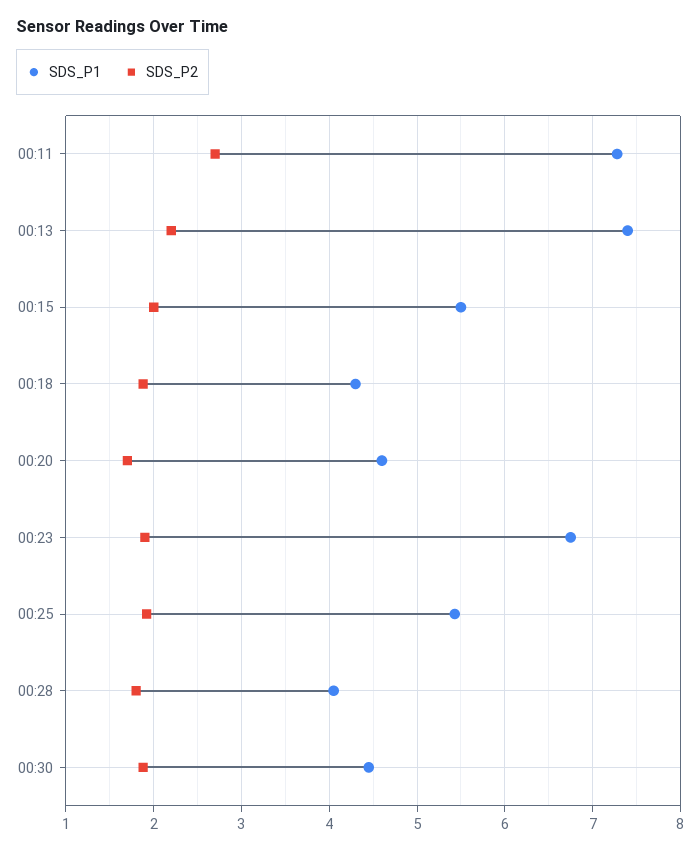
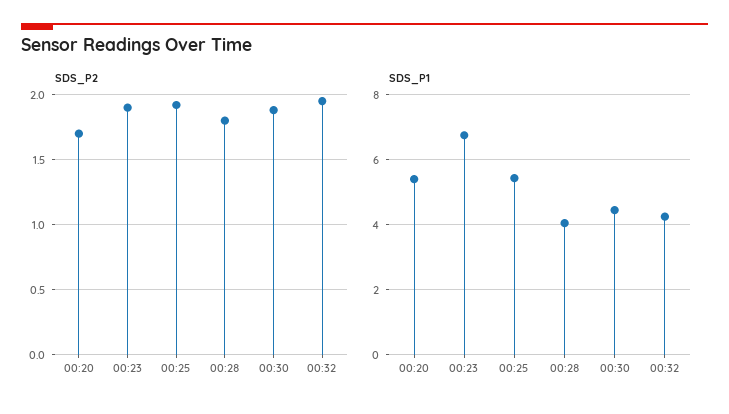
SDS_P1, 00:11: 7.3 -> none
SDS_P2, 00:11: 2.7 -> none
SDS_P1, 00:13: 7.4 -> none
SDS_P2, 00:13: 2.2 -> none
SDS_P1, 00:15: 5.5 -> none
SDS_P2, 00:15: 2 -> none
SDS_P1, 00:18: 4.3 -> none
SDS_P2, 00:18: 1.9 -> none
SDS_P1, 00:20: 4.6 -> 5.4
SDS_P2, 00:32: none -> 1.95
SDS_P1, 00:32: none -> 4.2

